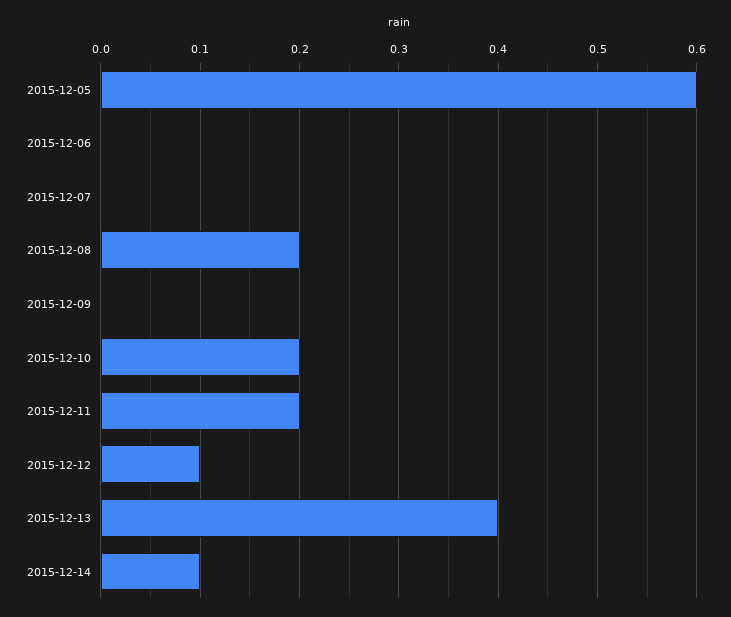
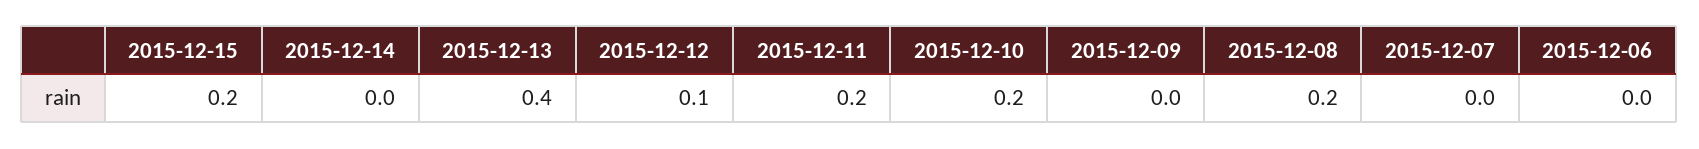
2015-12-05: 0.6 -> none
2015-12-14: 0.1 -> 0
2015-12-15: none -> 0.2

